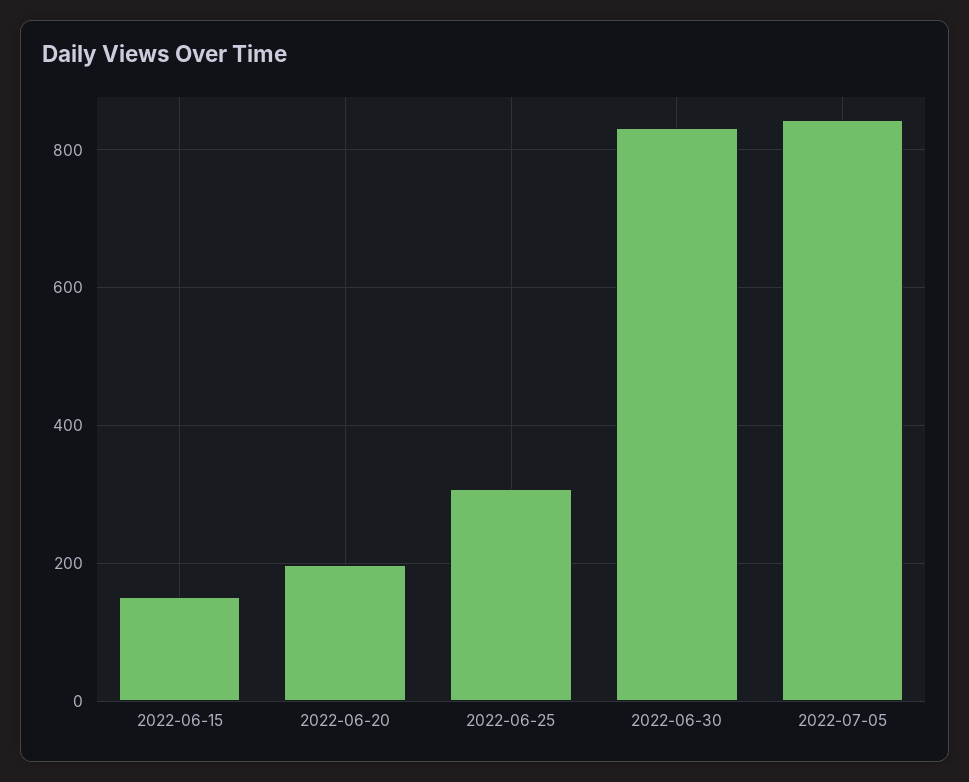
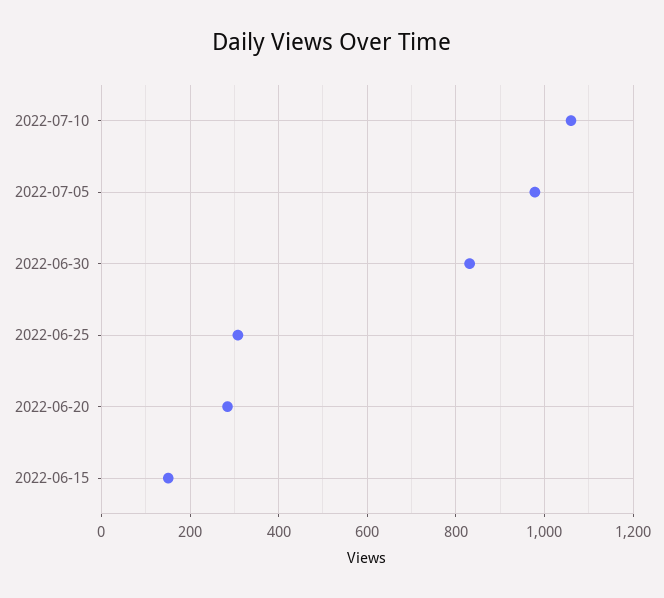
2022-06-20: 200 -> 280
2022-07-05: 840 -> 980
2022-07-10: none -> 1060

